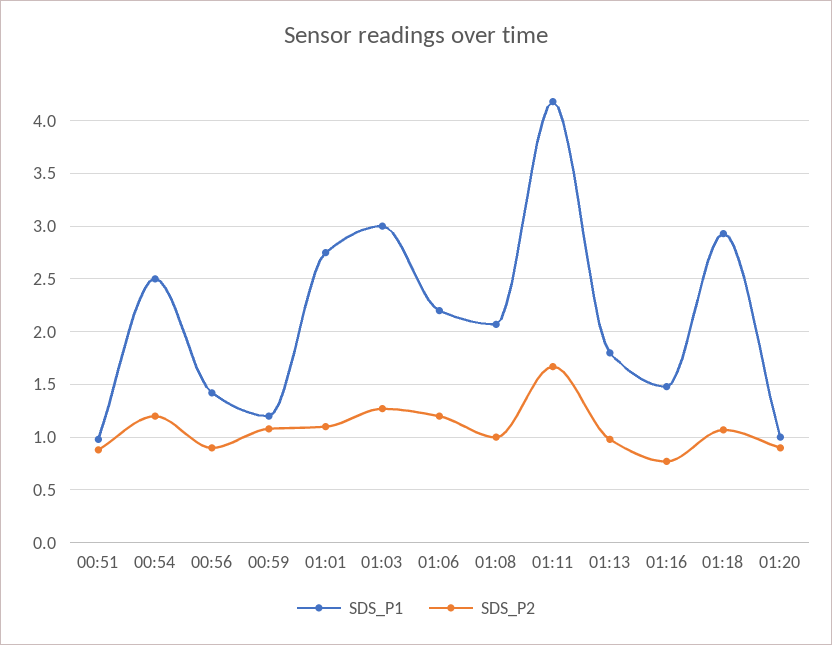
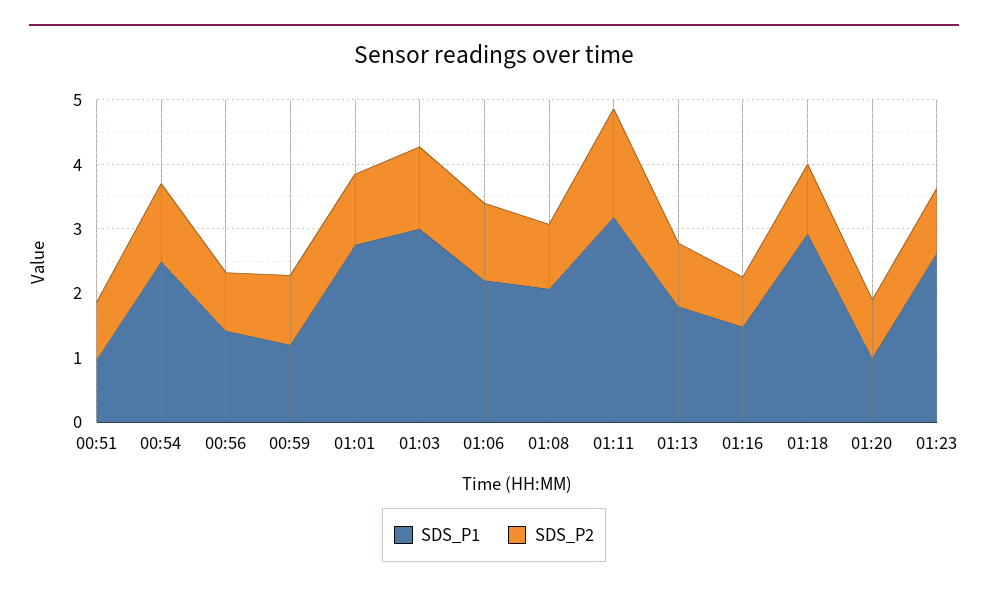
SDS_P1, 01:11: 4.2 -> 3.2
SDS_P1, 01:23: none -> 2.6
SDS_P2, 01:23: none -> 1

